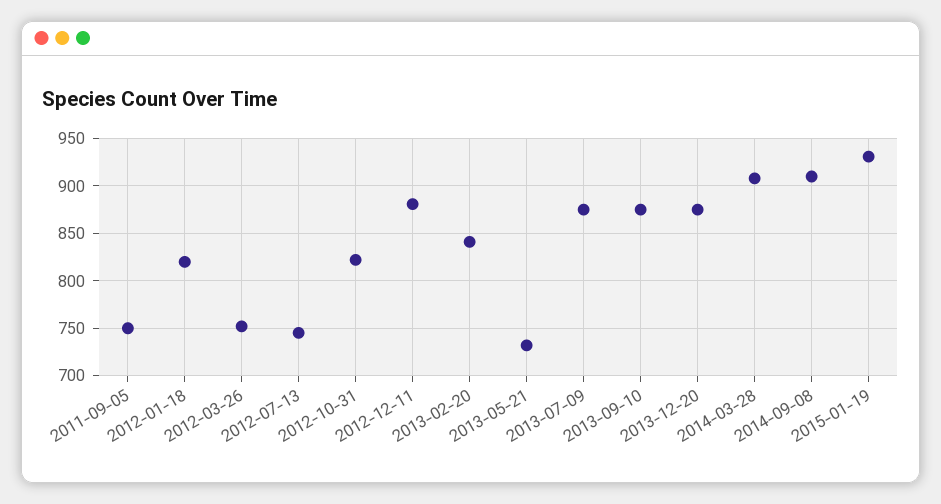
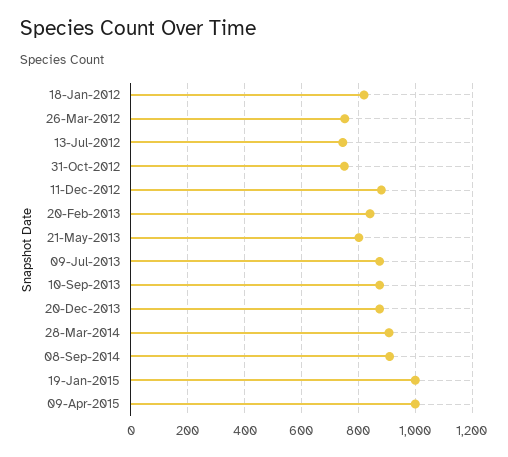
2011-09-05: 750 -> none
2012-10-31: 820 -> 750
2013-05-21: 730 -> 800
2015-01-19: 930 -> 1000
09-Apr-2015: none -> 1000

